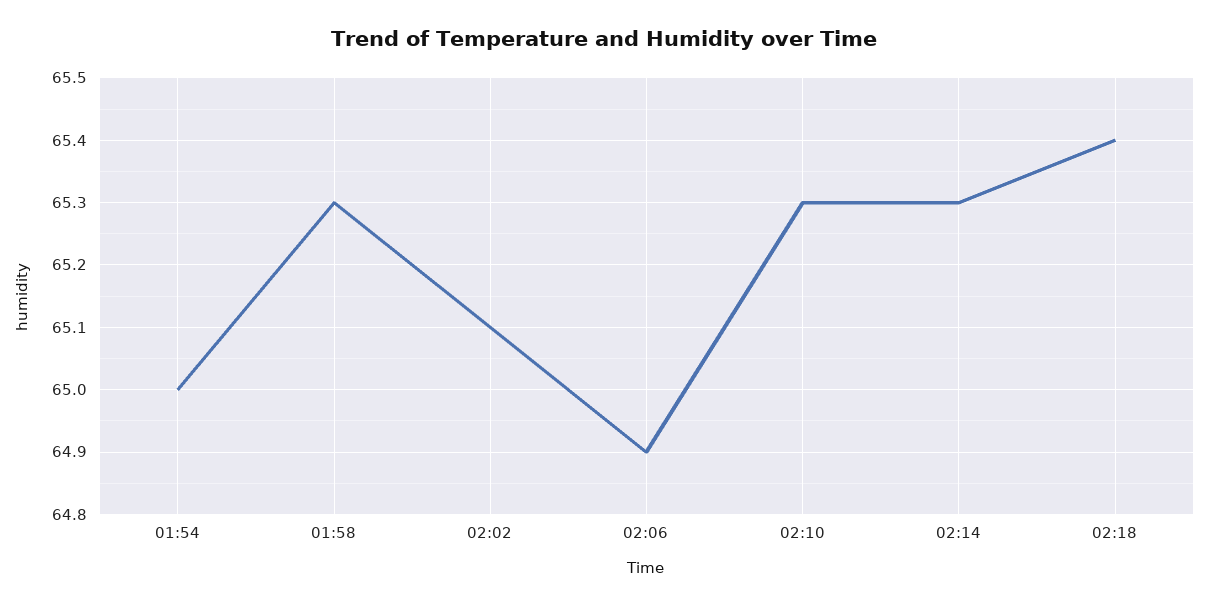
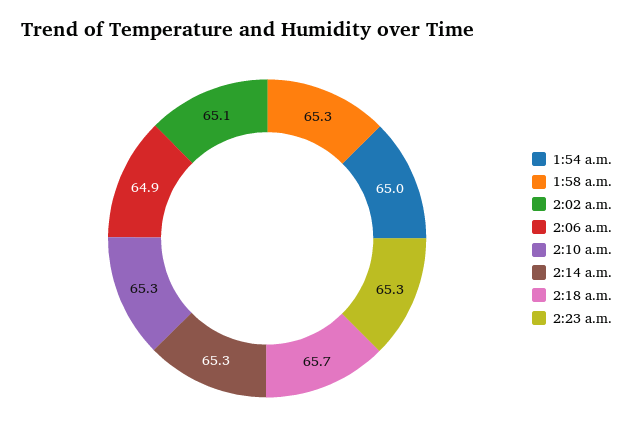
02:18: 65.4 -> 65.7
2:23 a.m.: none -> 65.3

